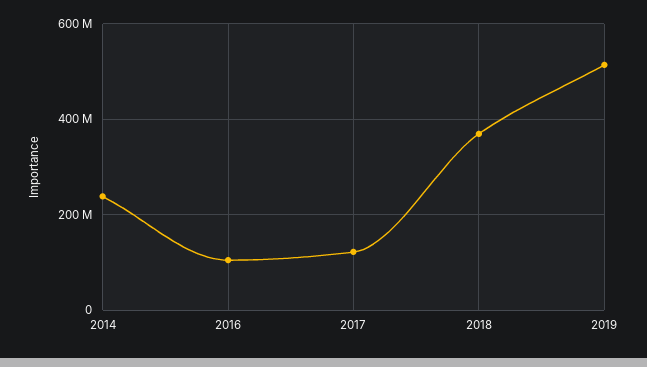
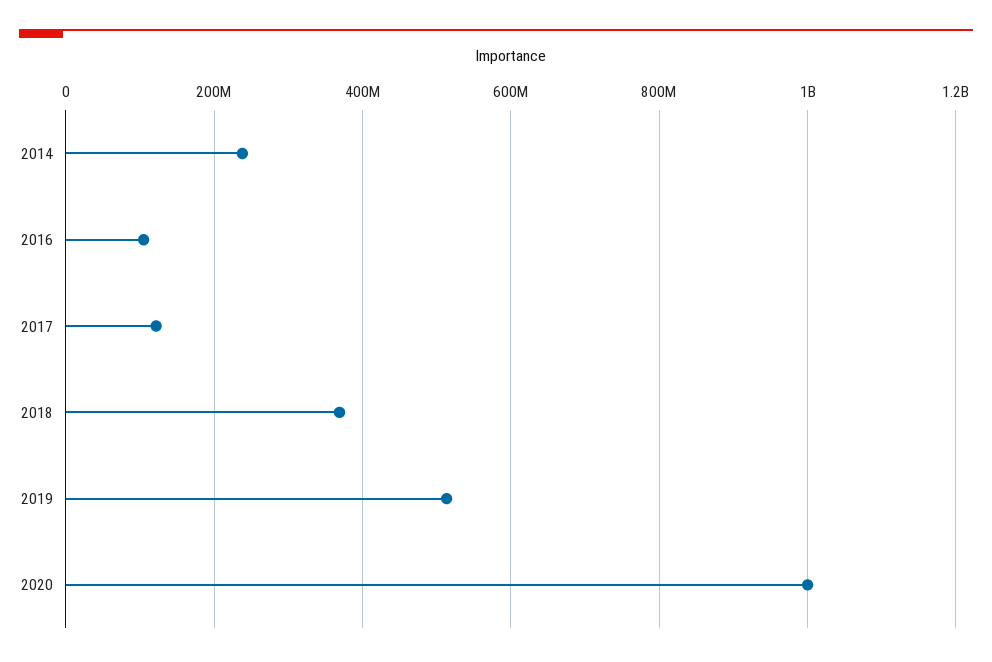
2020: none -> 1000000000

